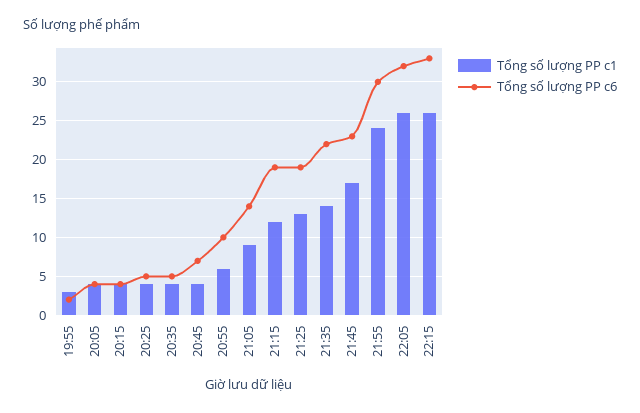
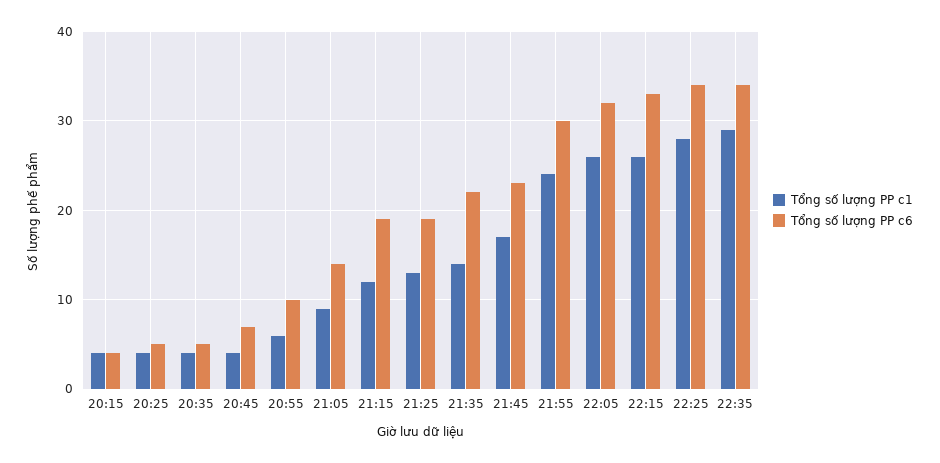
Tổng số lượng PP c1, 19:55: 3 -> none
Tổng số lượng PP c6, 19:55: 2 -> none
Tổng số lượng PP c1, 20:05: 4 -> none
Tổng số lượng PP c6, 20:05: 4 -> none
Tổng số lượng PP c1, 22:25: none -> 28
Tổng số lượng PP c6, 22:25: none -> 34
Tổng số lượng PP c1, 22:35: none -> 29
Tổng số lượng PP c6, 22:35: none -> 34

